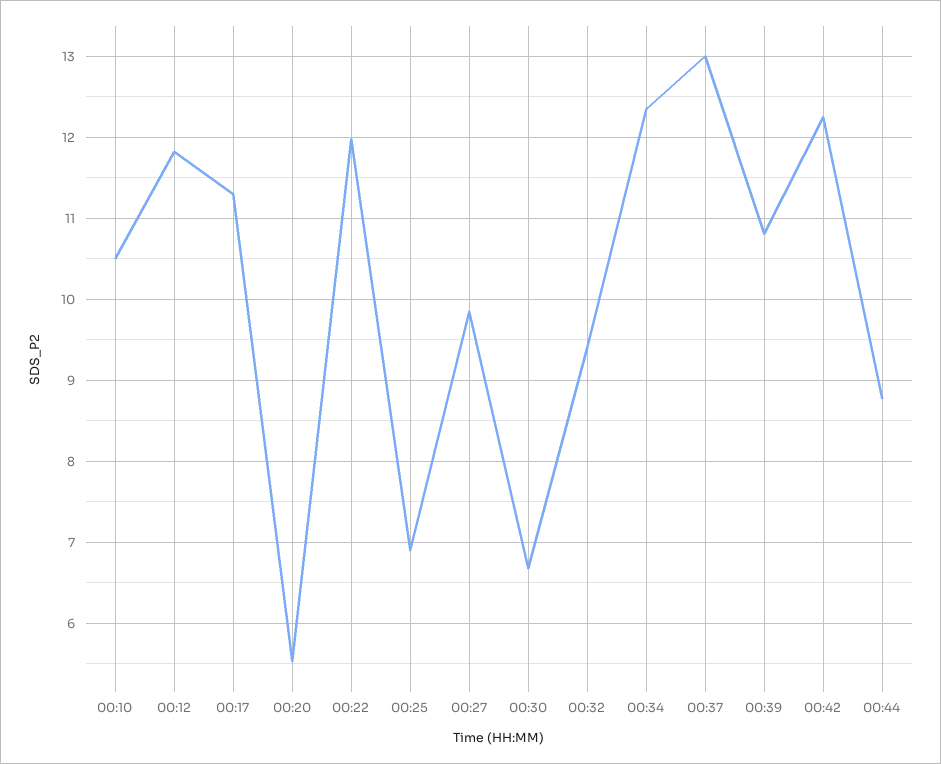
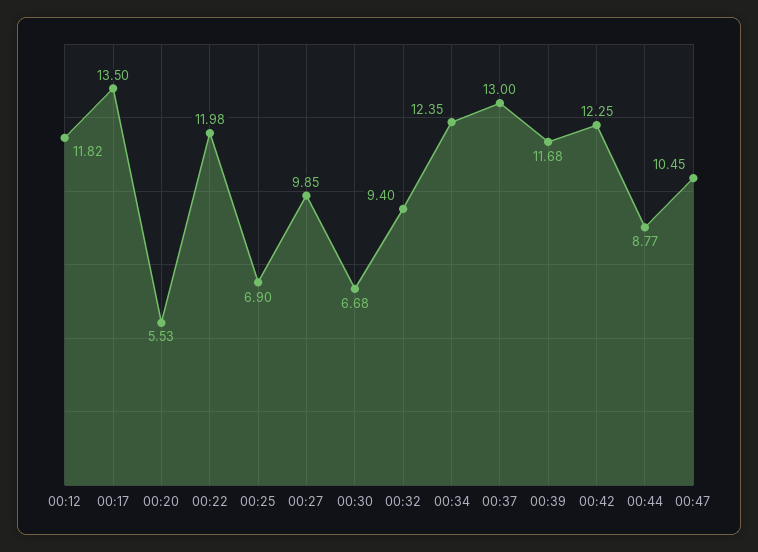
00:10: 10.5 -> none
00:17: 11.3 -> 13.5
00:39: 10.8 -> 11.68
00:47: none -> 10.45

